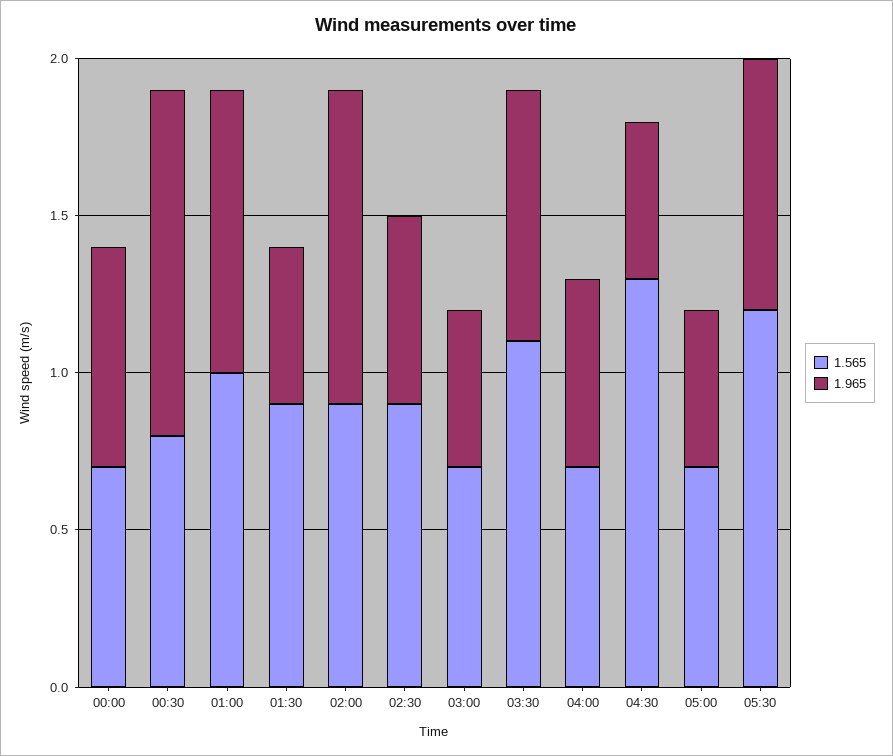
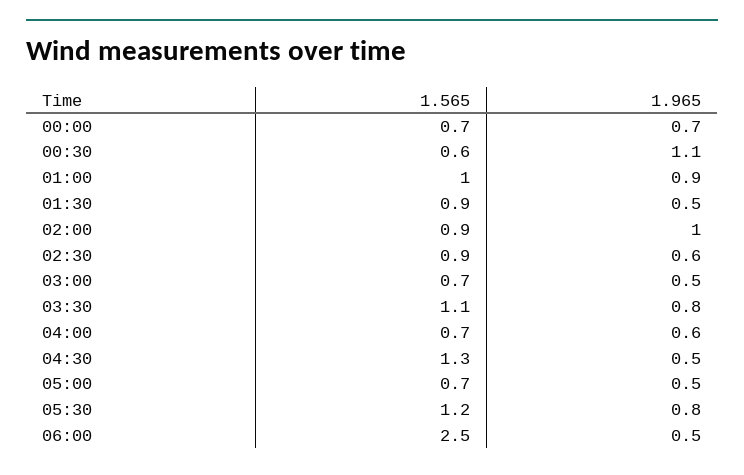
1.565, 00:30: 0.8 -> 0.6
1.565, 06:00: none -> 2.5
1.965, 06:00: none -> 0.5

